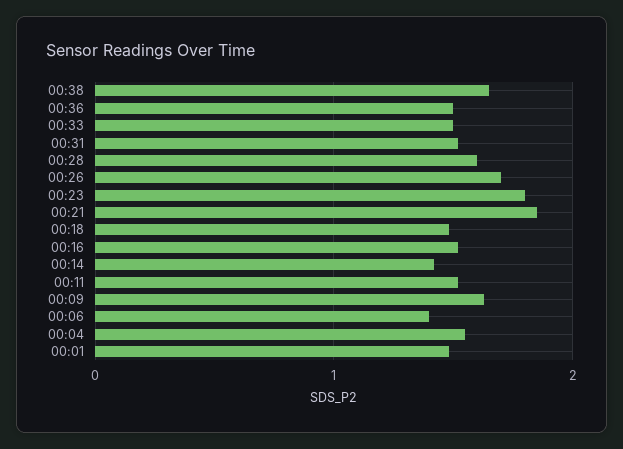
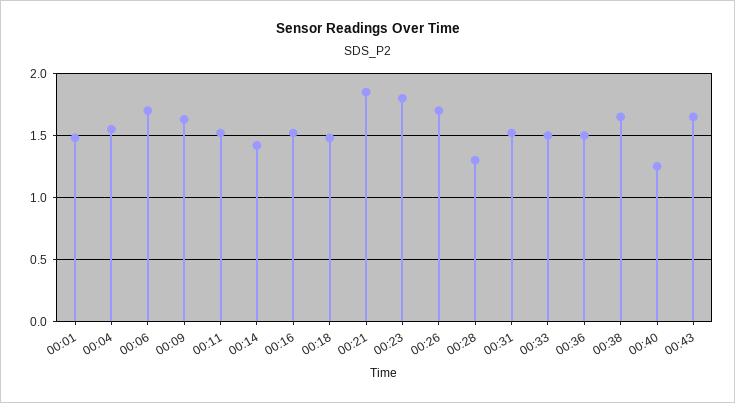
00:28: 1.6 -> 1.3
00:06: 1.4 -> 1.7
00:40: none -> 1.25
00:43: none -> 1.65

